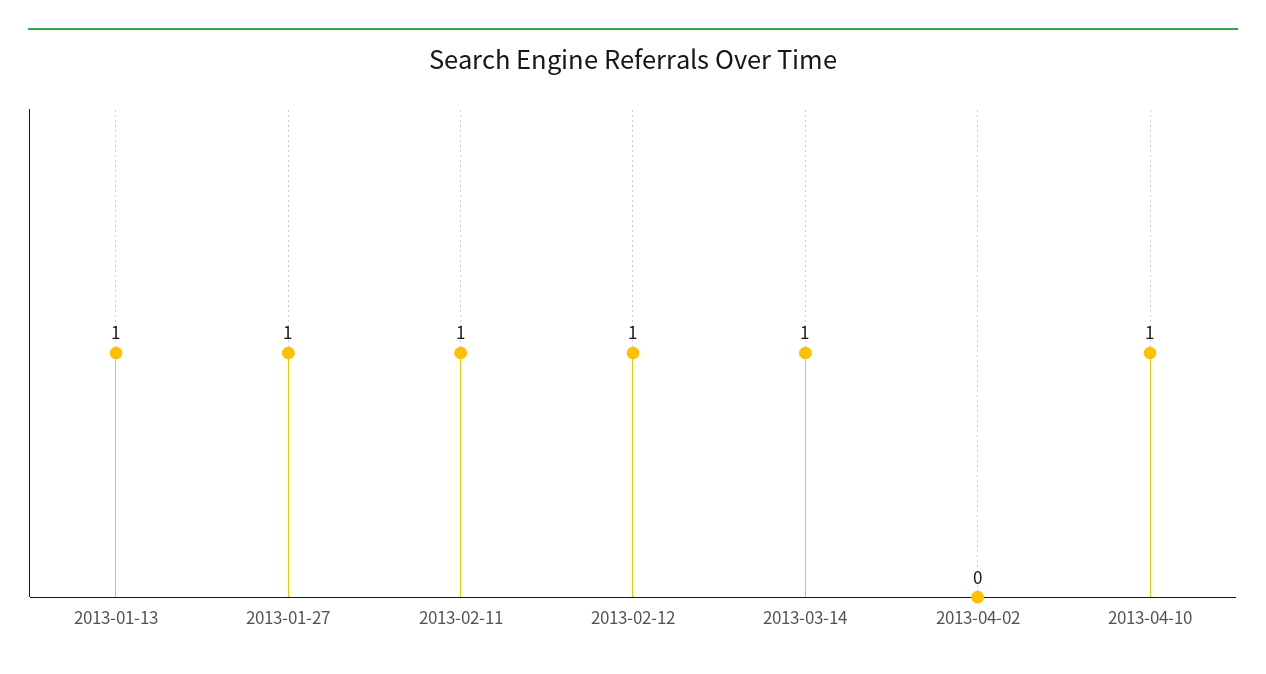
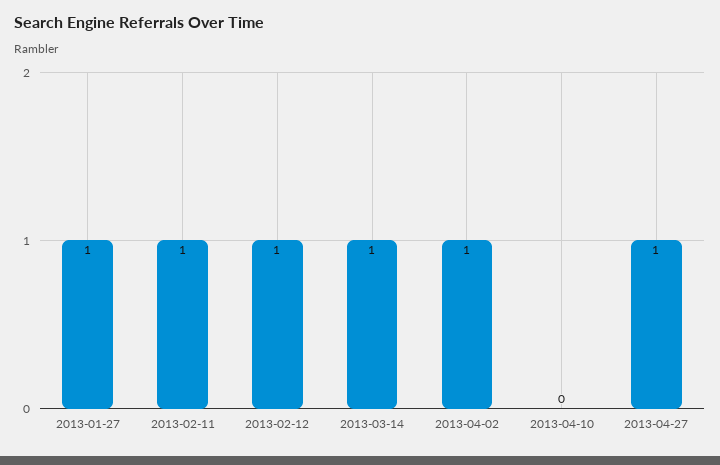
2013-01-13: 1 -> none
2013-04-02: 0 -> 1
2013-04-10: 1 -> 0
2013-04-27: none -> 1

